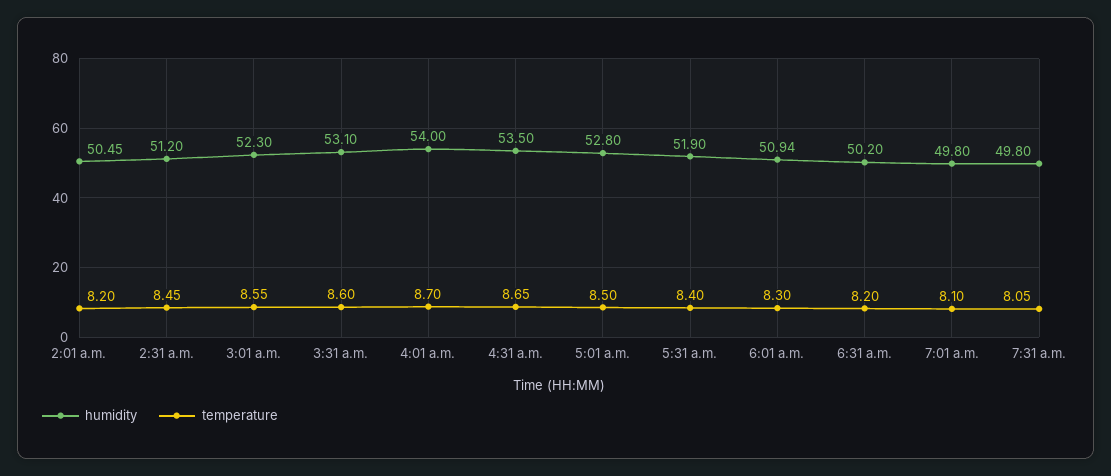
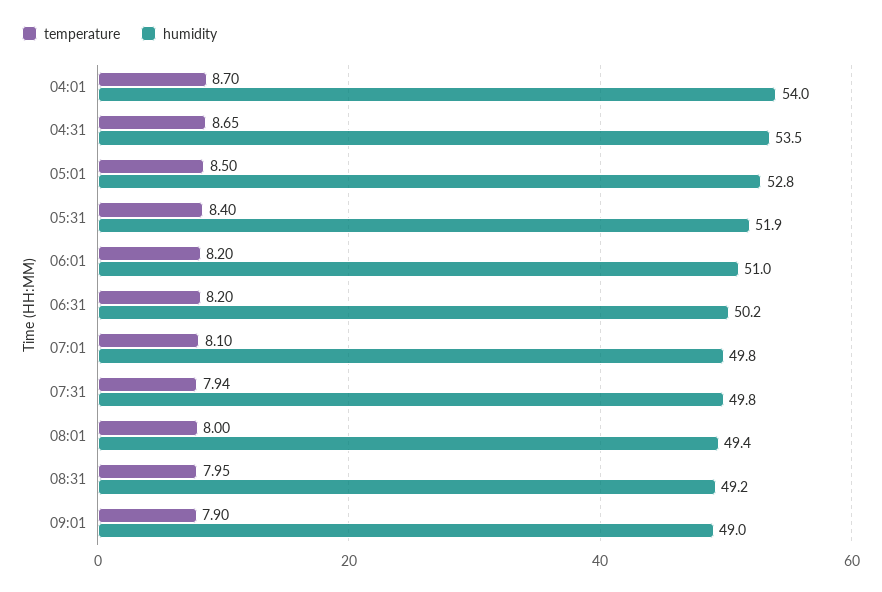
humidity, 2:01 a.m.: 50.45 -> none
temperature, 2:01 a.m.: 8.2 -> none
humidity, 2:31 a.m.: 51.2 -> none
temperature, 2:31 a.m.: 8.45 -> none
humidity, 3:01 a.m.: 52.3 -> none
temperature, 3:01 a.m.: 8.55 -> none
humidity, 3:31 a.m.: 53.1 -> none
temperature, 3:31 a.m.: 8.6 -> none
humidity, 6:01 a.m.: 50.94 -> 51
temperature, 6:01 a.m.: 8.3 -> 8.2
temperature, 7:31 a.m.: 8.05 -> 7.94
temperature, 08:01: none -> 8
humidity, 08:01: none -> 49.4
temperature, 08:31: none -> 7.95
humidity, 08:31: none -> 49.2
temperature, 09:01: none -> 7.9
humidity, 09:01: none -> 49

